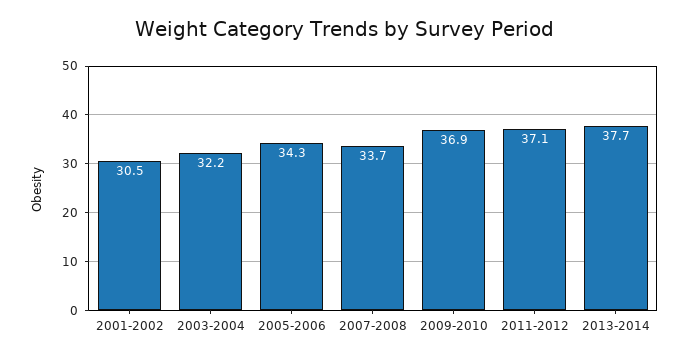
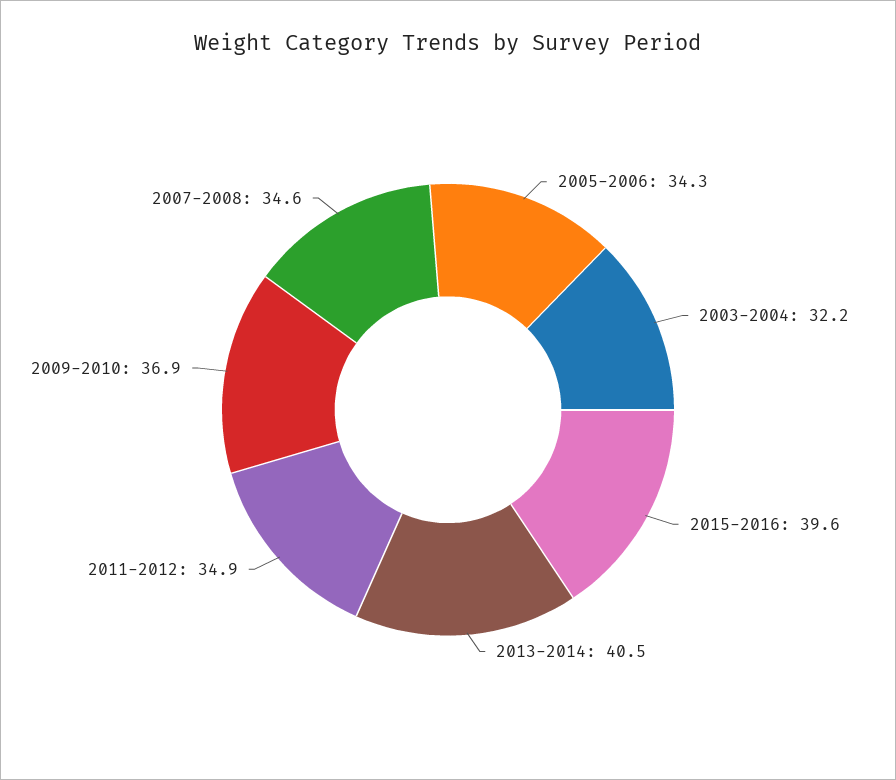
2001-2002: 30.5 -> none
2007-2008: 33.7 -> 34.6
2011-2012: 37.1 -> 34.9
2013-2014: 37.7 -> 40.5
2015-2016: none -> 39.6

